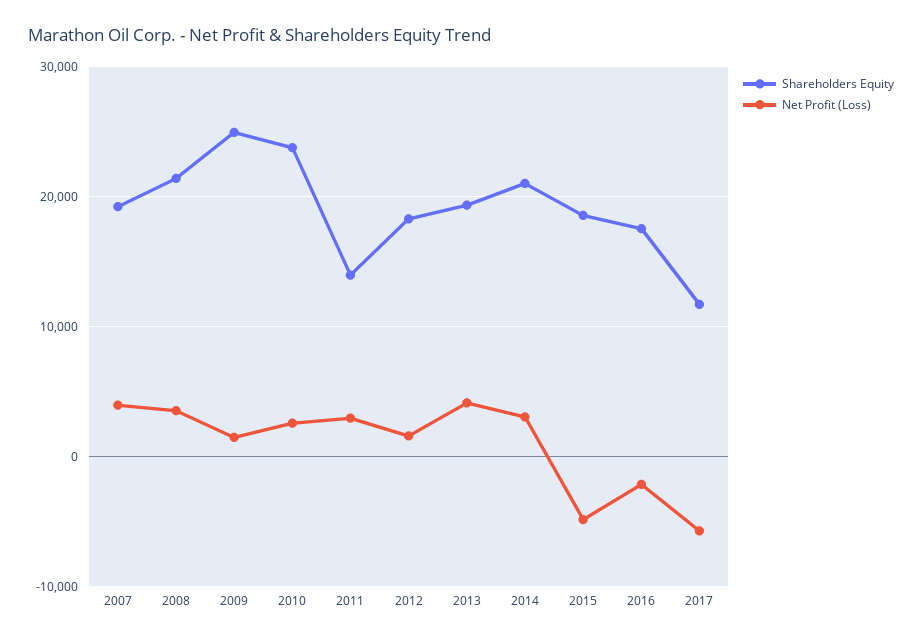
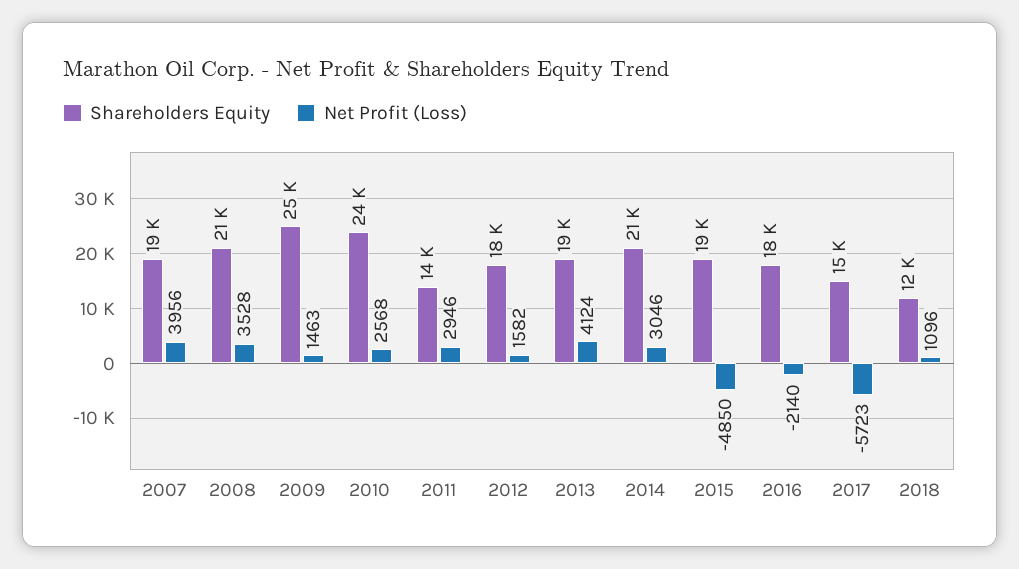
Shareholders Equity, 2017: 12000 -> 15000
Shareholders Equity, 2018: none -> 12000
Net Profit (Loss), 2018: none -> 1096

